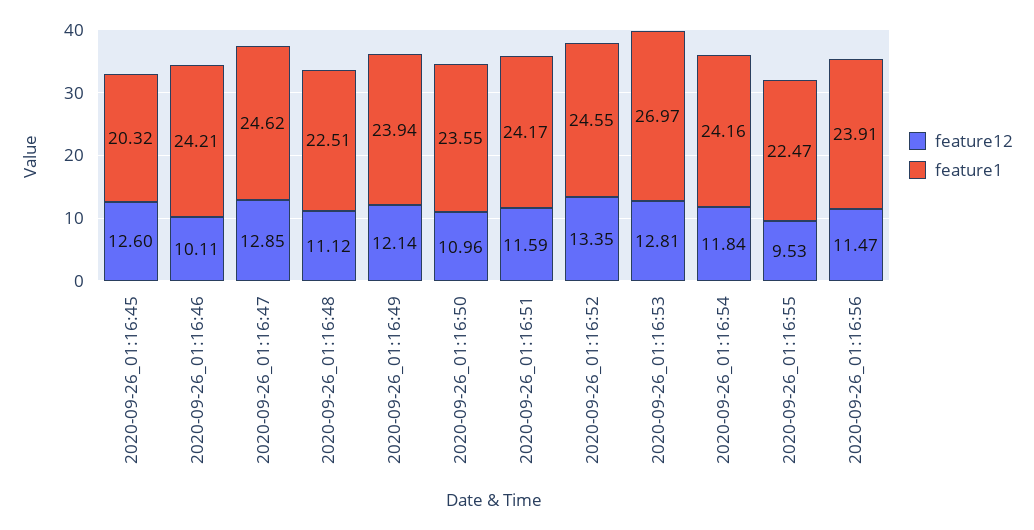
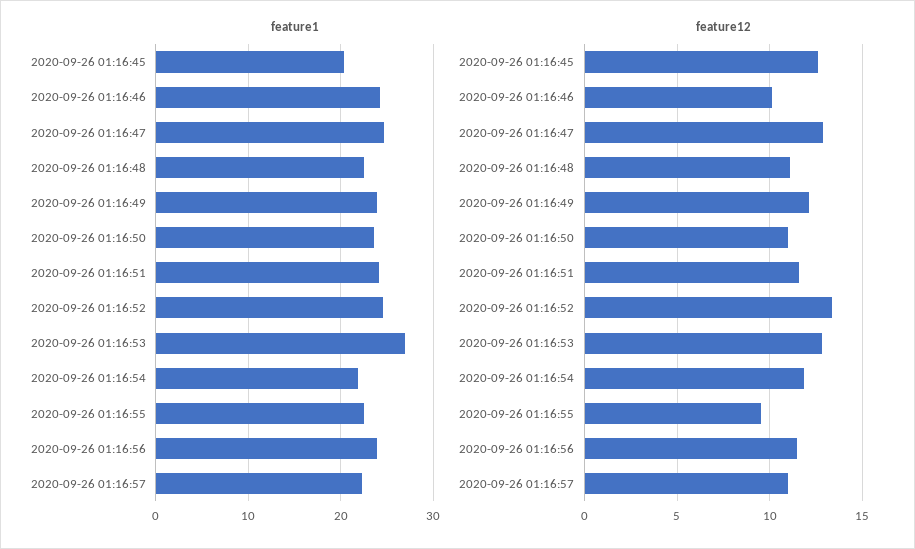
feature1, 2020-09-26_01:16:54: 24.16 -> 22
feature1, 2020-09-26 01:16:57: none -> 22
feature12, 2020-09-26 01:16:57: none -> 11

